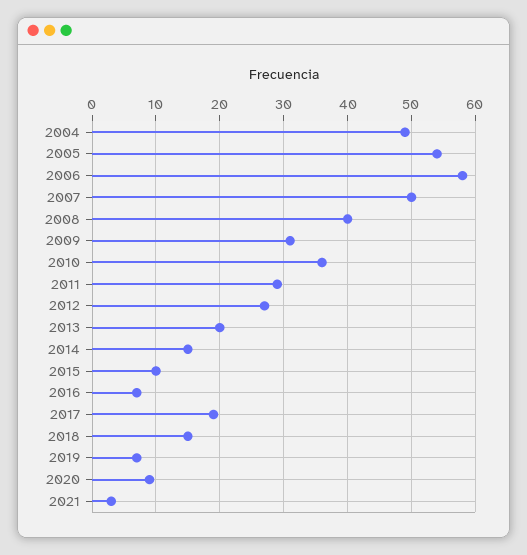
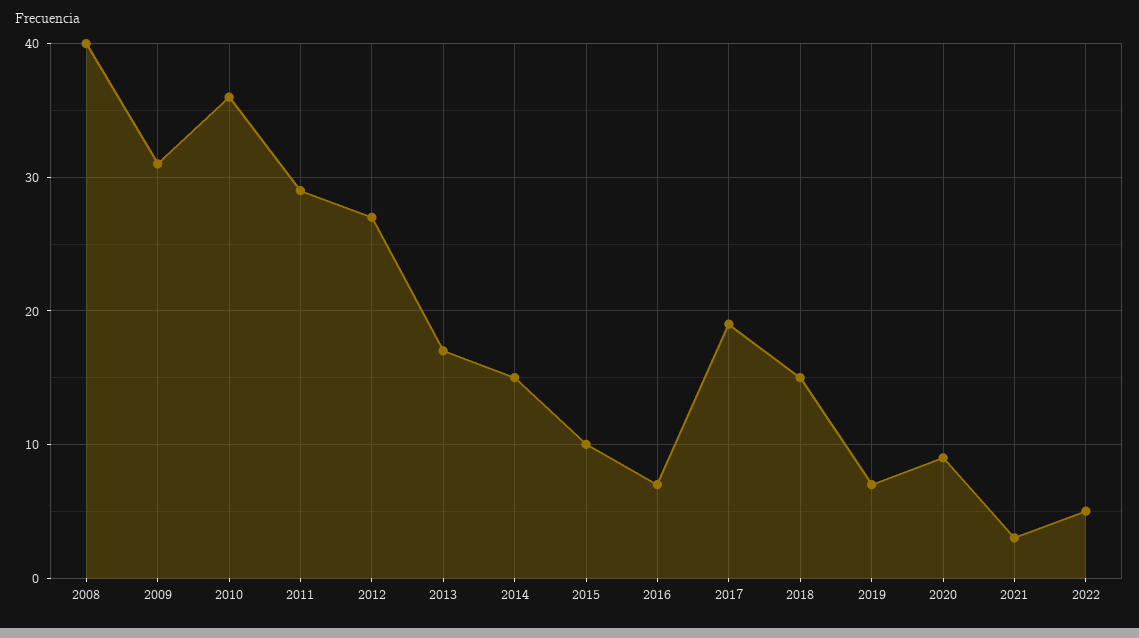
2004: 49 -> none
2005: 54 -> none
2006: 58 -> none
2007: 50 -> none
2013: 20 -> 17
2022: none -> 5

